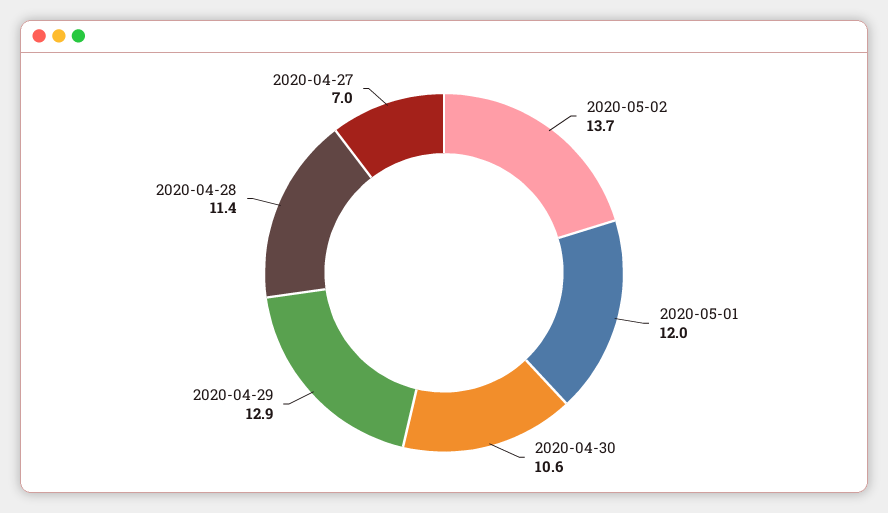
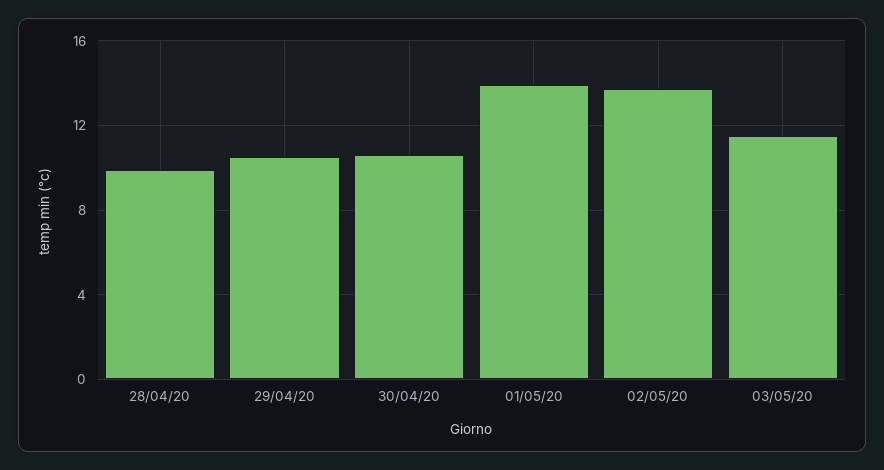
2020-05-01: 12 -> 14
2020-04-29: 12.9 -> 10.5
2020-04-28: 11.4 -> 10
2020-04-27: 7 -> none
03/05/20: none -> 11.5

